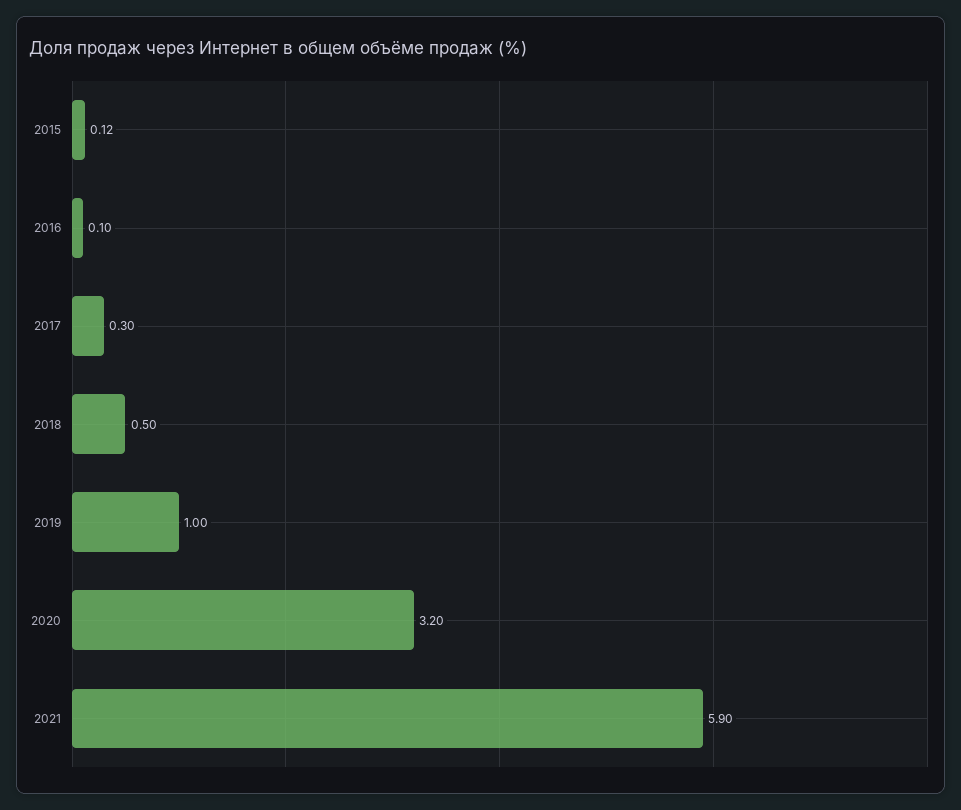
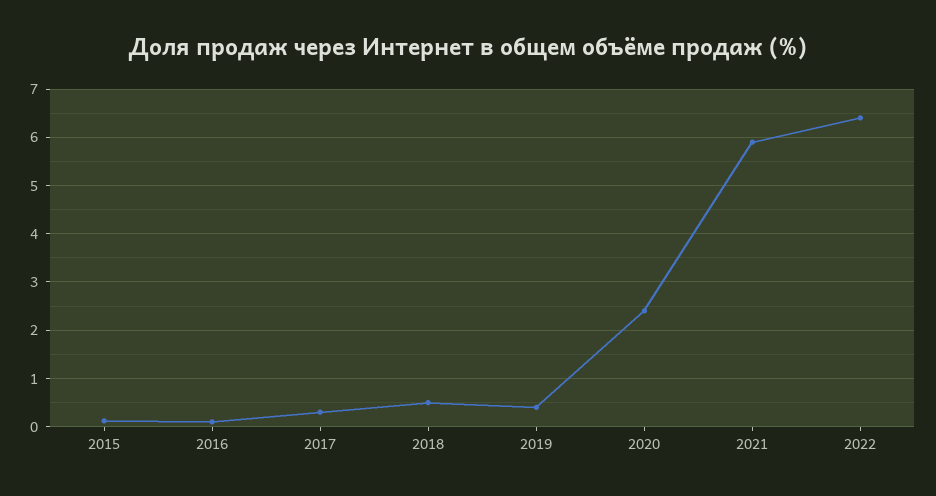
2019: 1 -> 0.4
2020: 3.2 -> 2.4
2022: none -> 6.4

